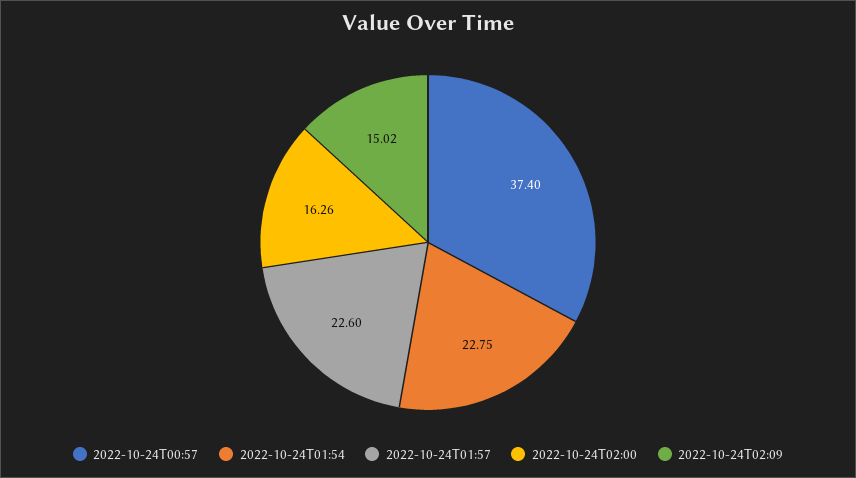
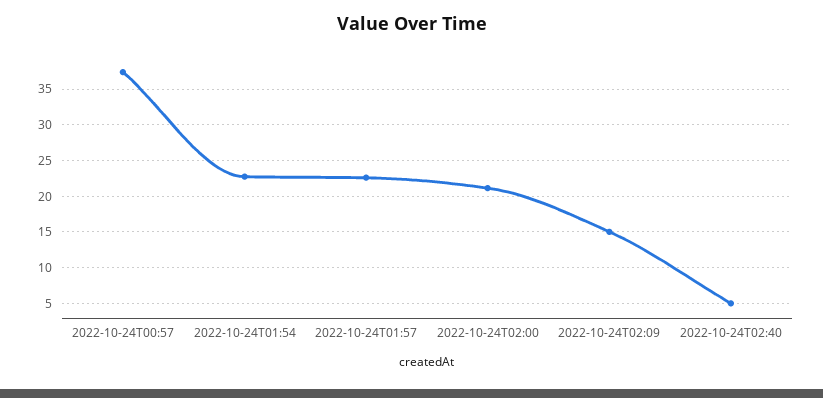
2022-10-24T02:00: 16.26 -> 21
2022-10-24T02:40: none -> 5

